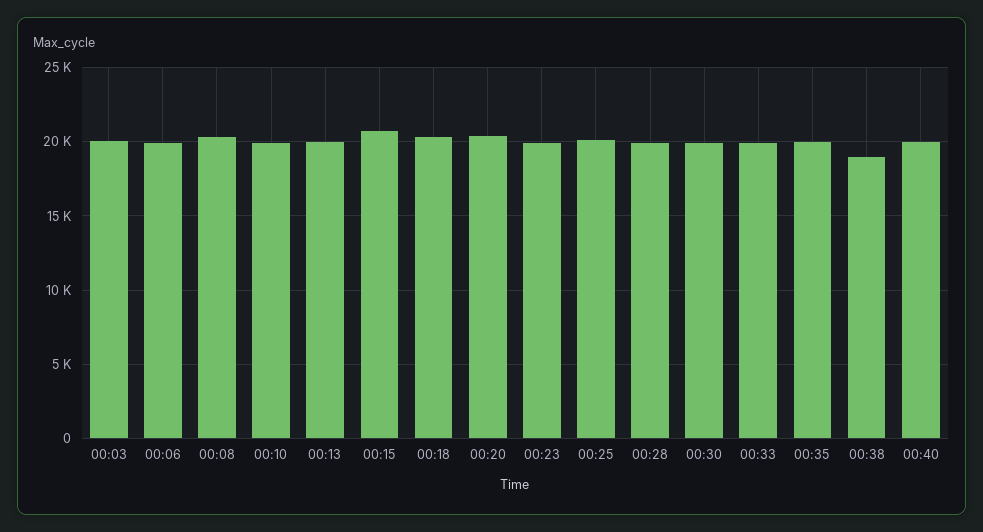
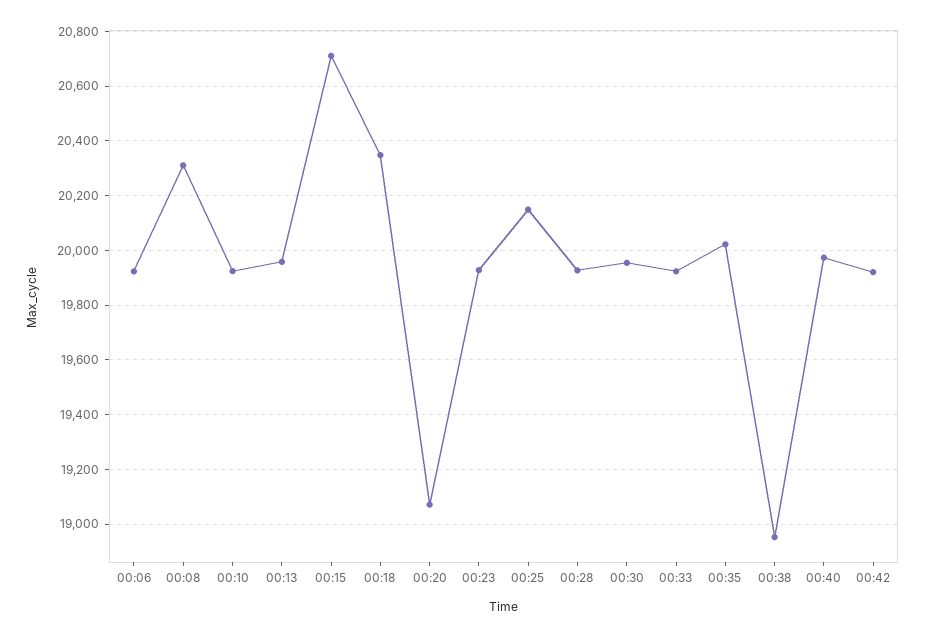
00:03: 20000 -> none
00:20: 20500 -> 19075
00:42: none -> 19925

